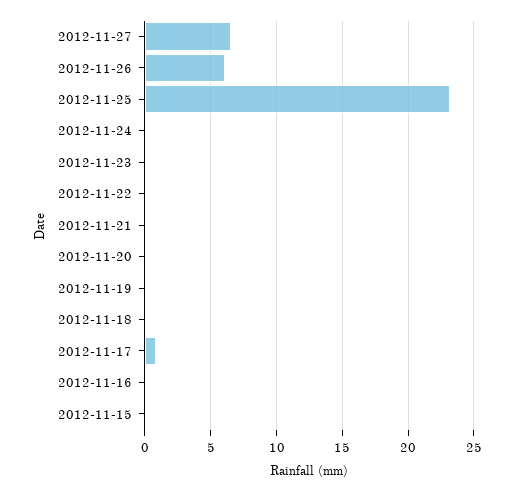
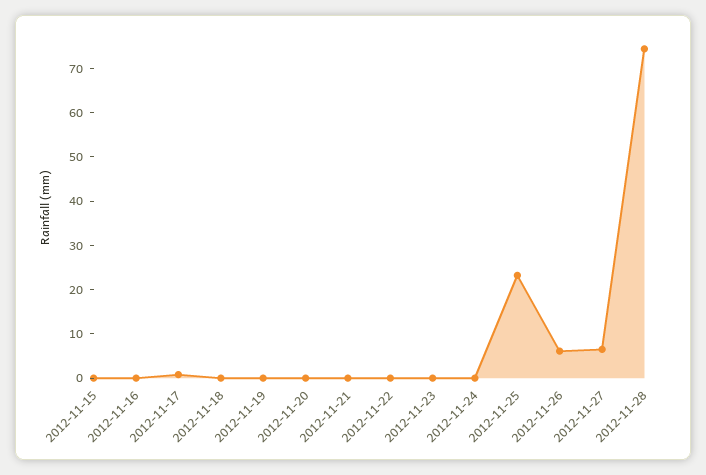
2012-11-28: none -> 74

